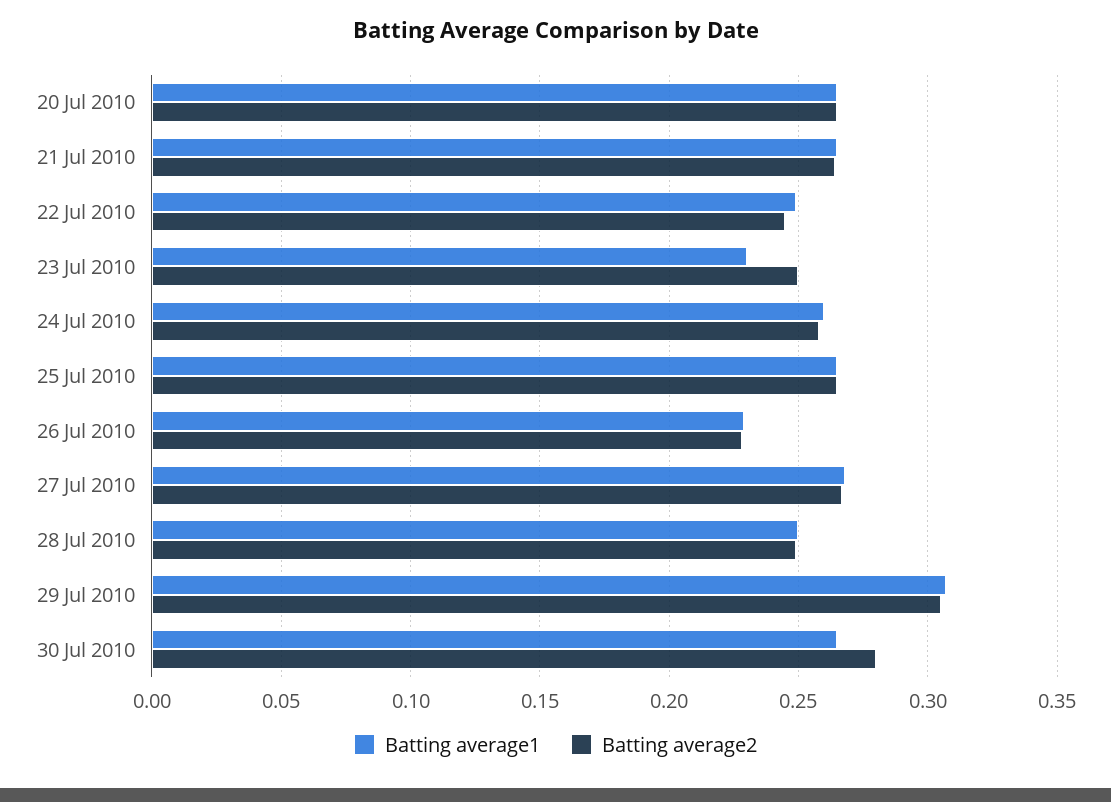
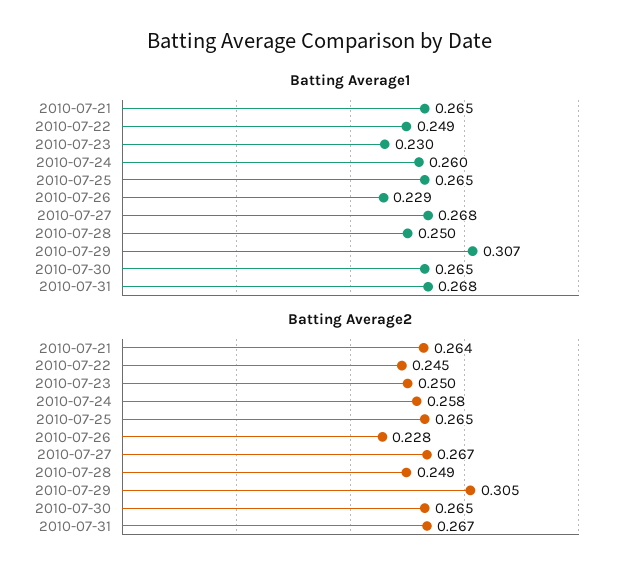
Batting average1, 20 Jul 2010: 0.265 -> none
Batting average2, 20 Jul 2010: 0.265 -> none
Batting average2, 30 Jul 2010: 0.28 -> 0.265
Batting average1, 2010-07-31: none -> 0.268
Batting average2, 2010-07-31: none -> 0.267

